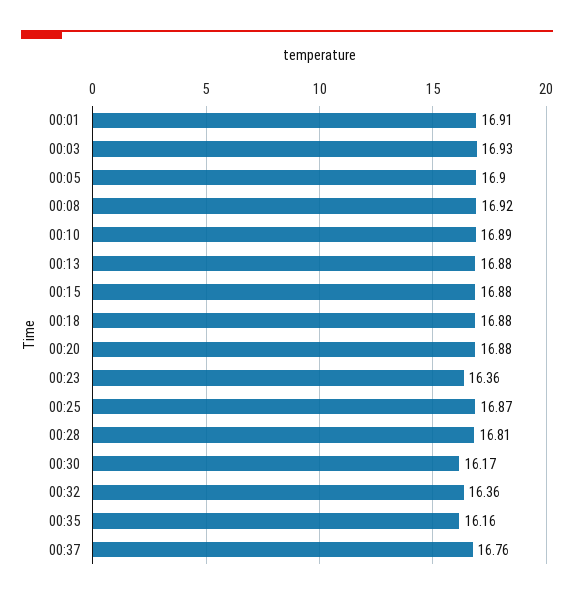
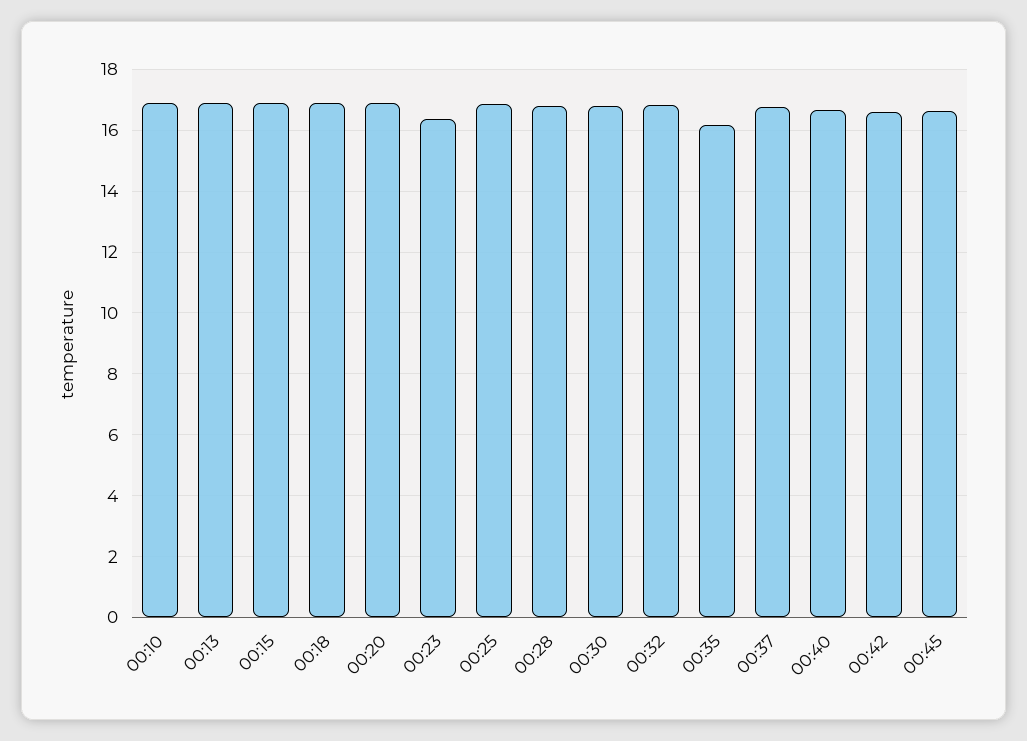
00:01: 16.91 -> none
00:03: 16.93 -> none
00:05: 16.9 -> none
00:08: 16.92 -> none
00:30: 16.17 -> 16.8
00:32: 16.36 -> 16.8
00:40: none -> 16.6
00:42: none -> 16.6
00:45: none -> 16.6

